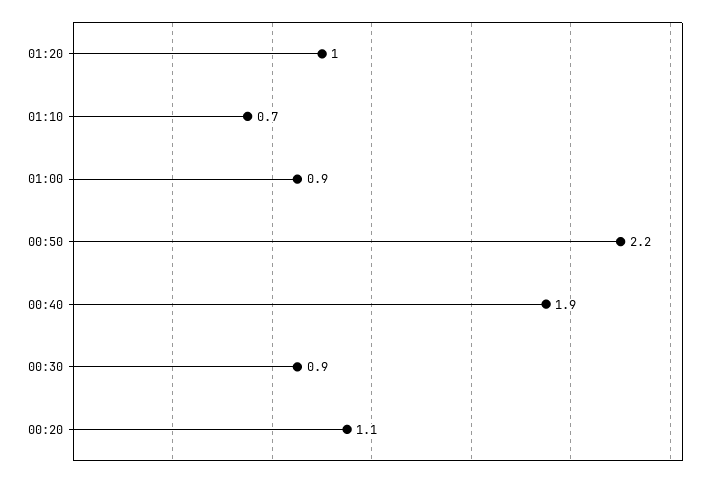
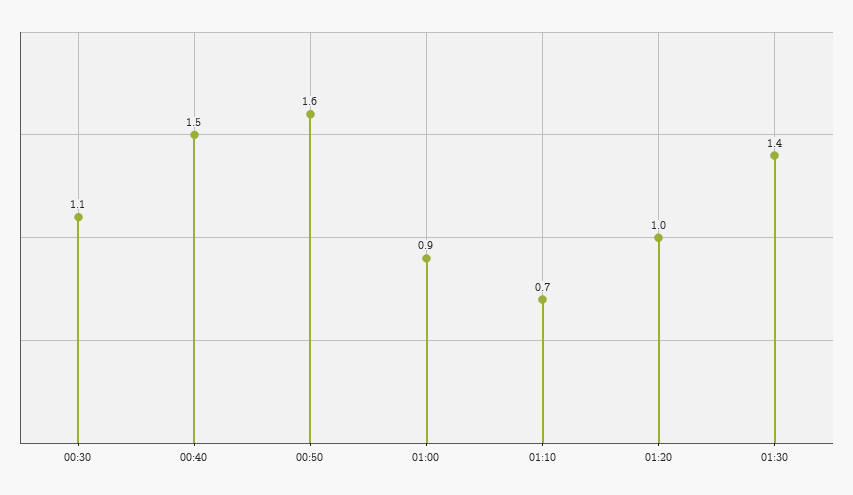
00:50: 2.2 -> 1.6
00:40: 1.9 -> 1.5
00:30: 0.9 -> 1.1
00:20: 1.1 -> none
01:30: none -> 1.4

